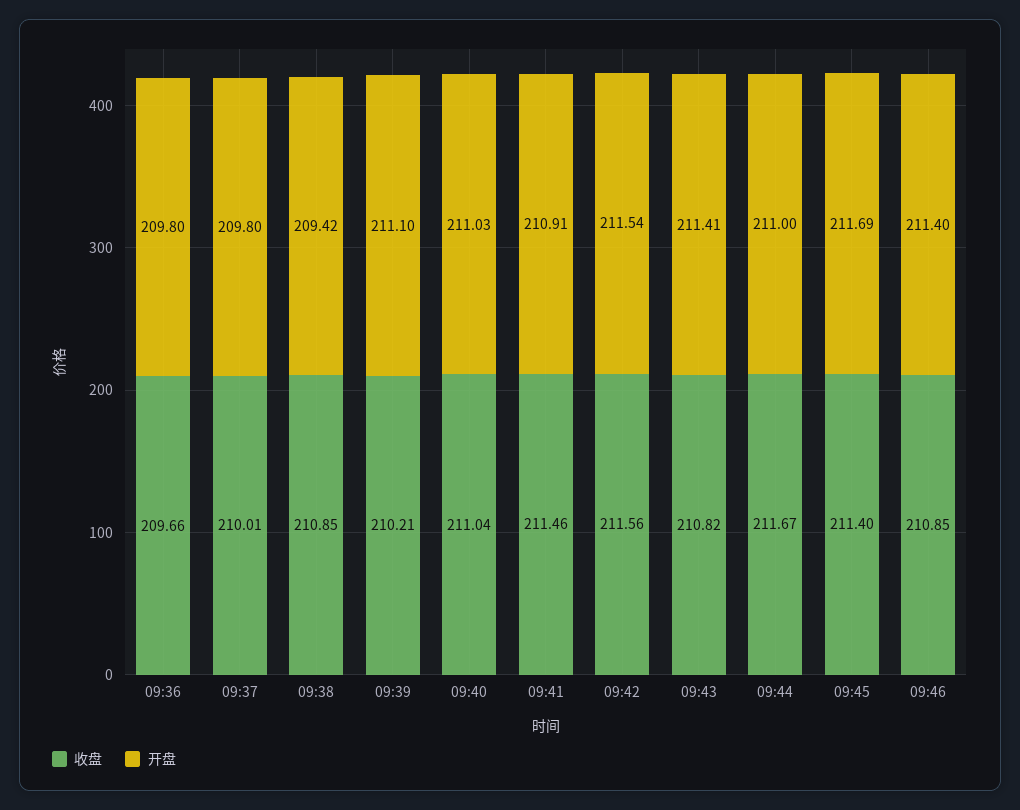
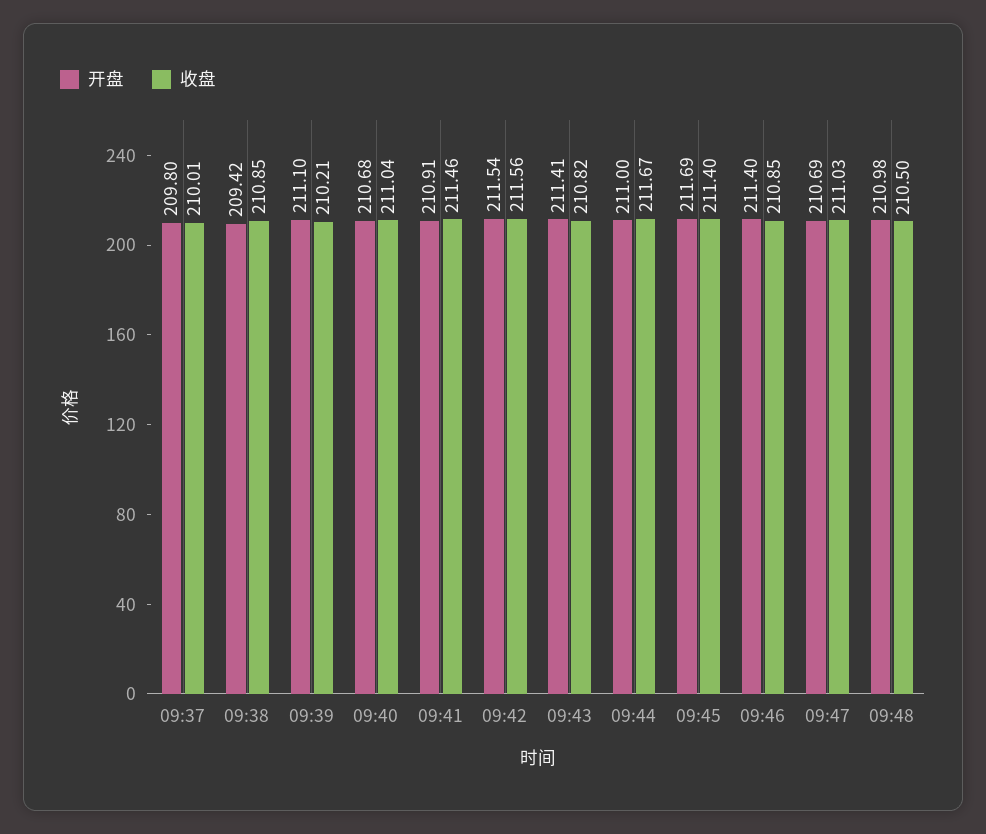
收盘, 09:36: 209.66 -> none
开盘, 09:36: 209.8 -> none
开盘, 09:40: 211.03 -> 210.68
开盘, 09:47: none -> 210.69
收盘, 09:47: none -> 211.03
开盘, 09:48: none -> 210.98
收盘, 09:48: none -> 210.5

